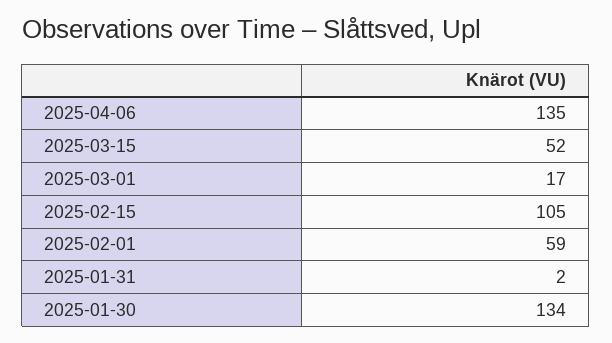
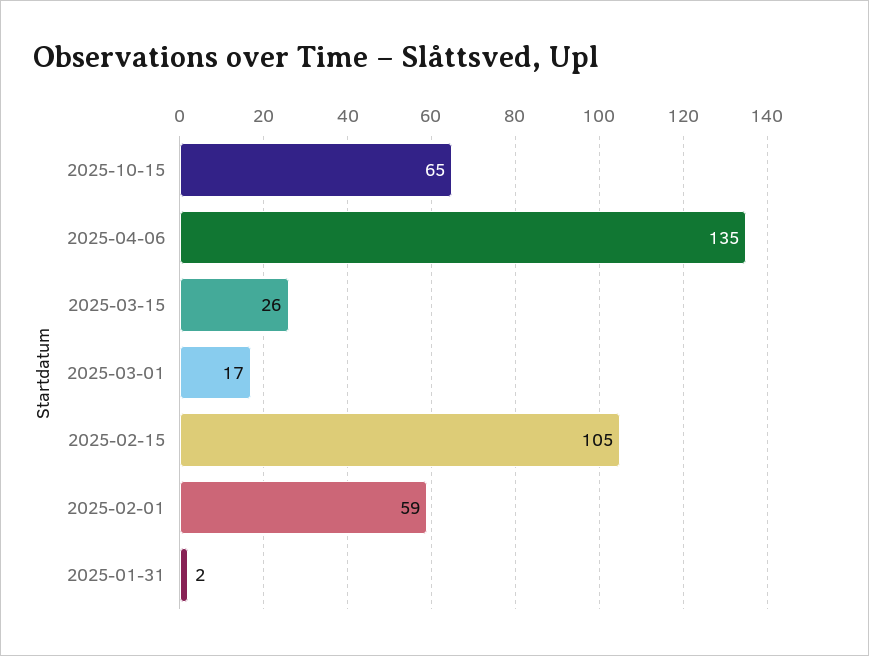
2025-03-15: 52 -> 26
2025-01-30: 134 -> none
2025-10-15: none -> 65

